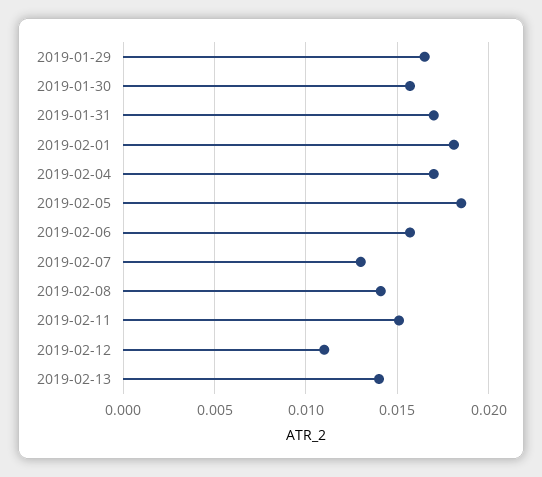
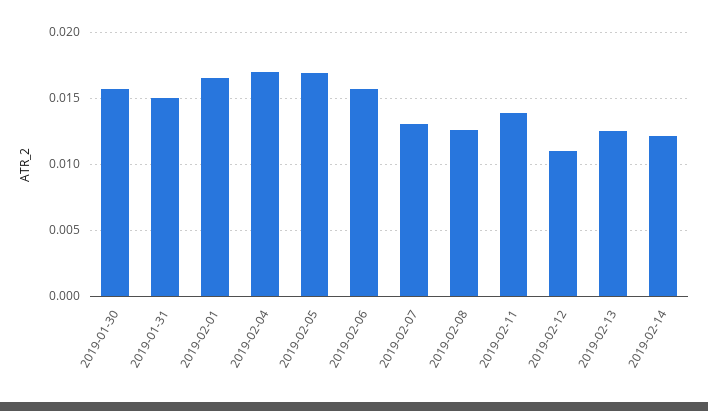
2019-01-29: 0.0165 -> none
2019-01-31: 0.017 -> 0.015
2019-02-01: 0.018 -> 0.0165
2019-02-05: 0.0185 -> 0.017
2019-02-08: 0.014 -> 0.0125
2019-02-11: 0.015 -> 0.014
2019-02-13: 0.014 -> 0.0125
2019-02-14: none -> 0.012

